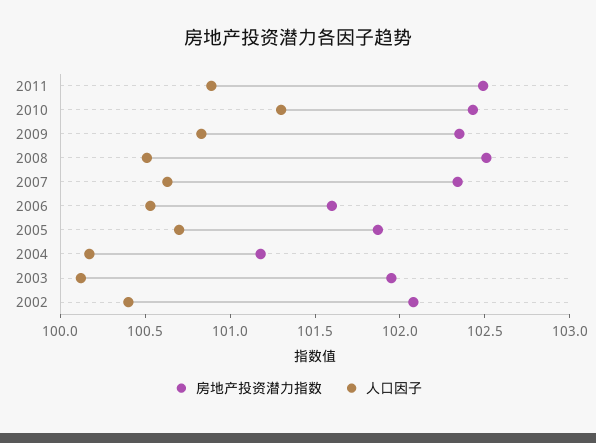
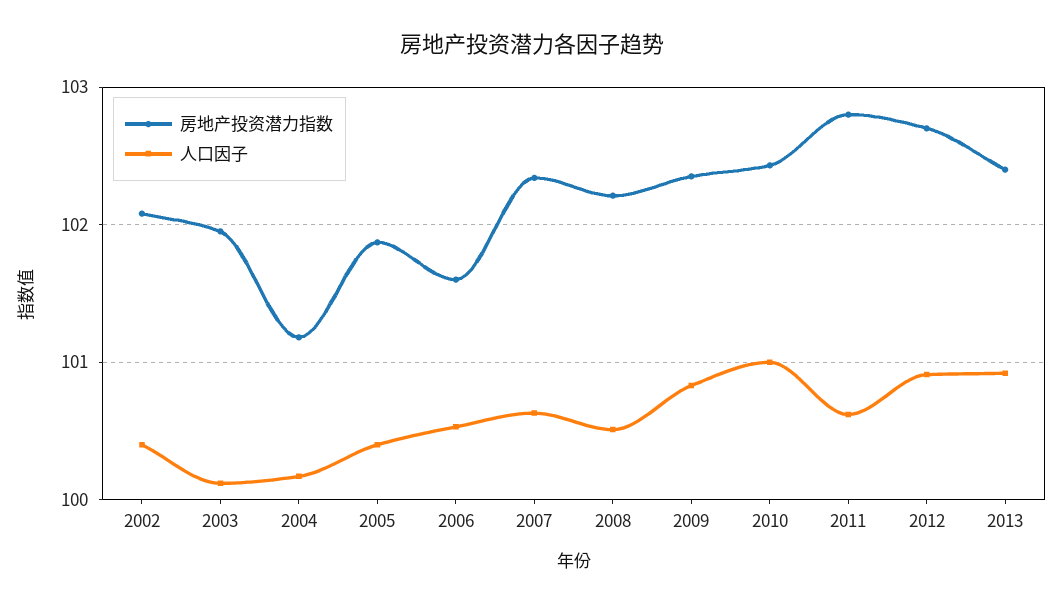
房地产投资潜力指数, 2011: 102.5 -> 102.8
人口因子, 2011: 100.9 -> 100.6
人口因子, 2010: 101.3 -> 101
房地产投资潜力指数, 2008: 102.5 -> 102.2
人口因子, 2005: 100.7 -> 100.4
房地产投资潜力指数, 2012: none -> 102.7
人口因子, 2012: none -> 100.9
房地产投资潜力指数, 2013: none -> 102.4
人口因子, 2013: none -> 100.9

